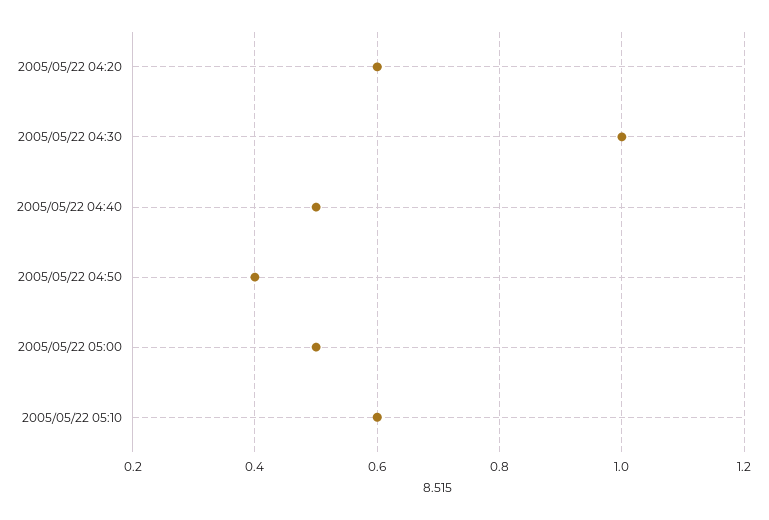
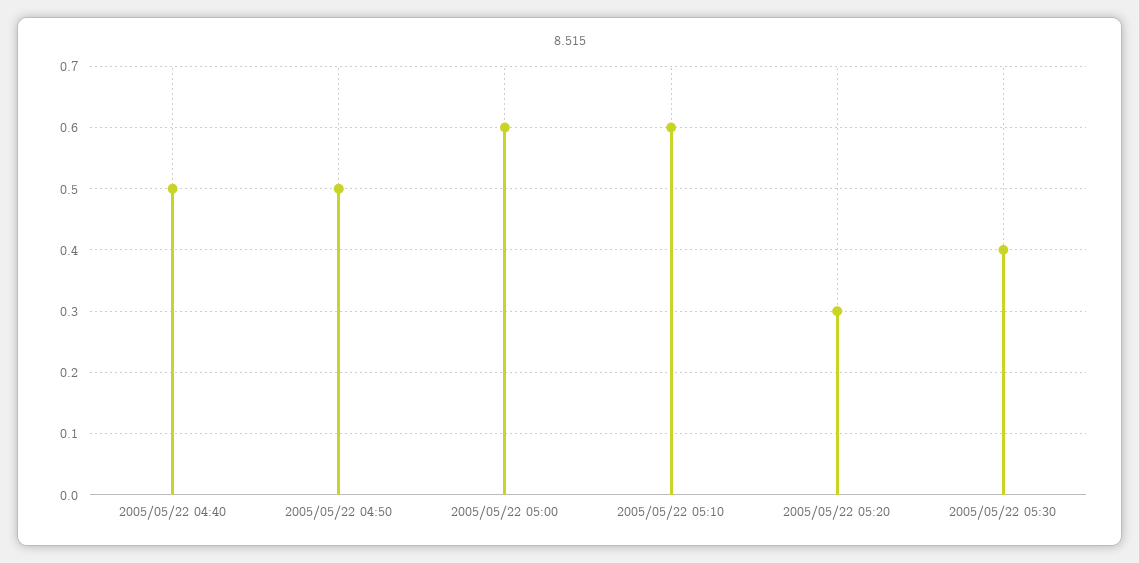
2005/05/22 04:20: 0.6 -> none
2005/05/22 04:30: 1 -> none
2005/05/22 04:50: 0.4 -> 0.5
2005/05/22 05:00: 0.5 -> 0.6
2005/05/22 05:20: none -> 0.3
2005/05/22 05:30: none -> 0.4

